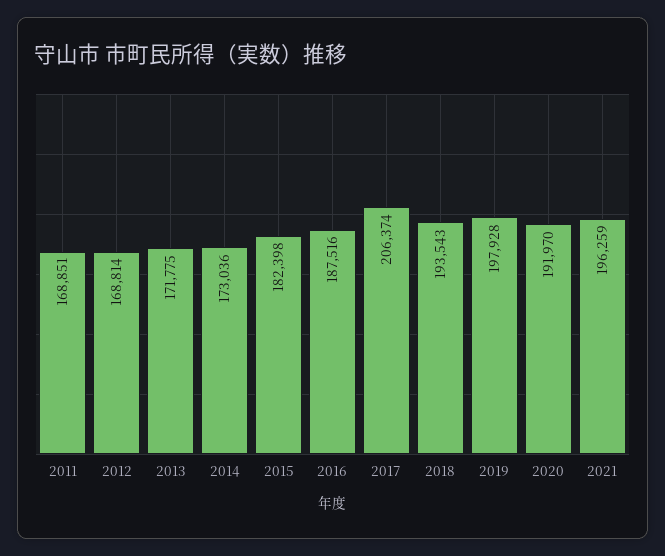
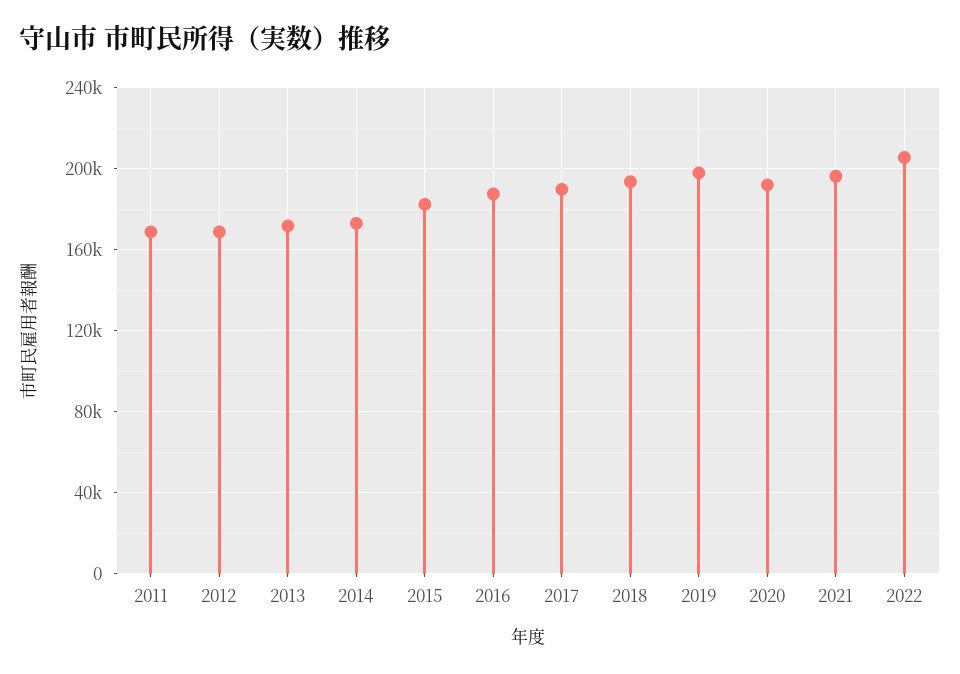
2017: 206374 -> 190000
2022: none -> 205000

